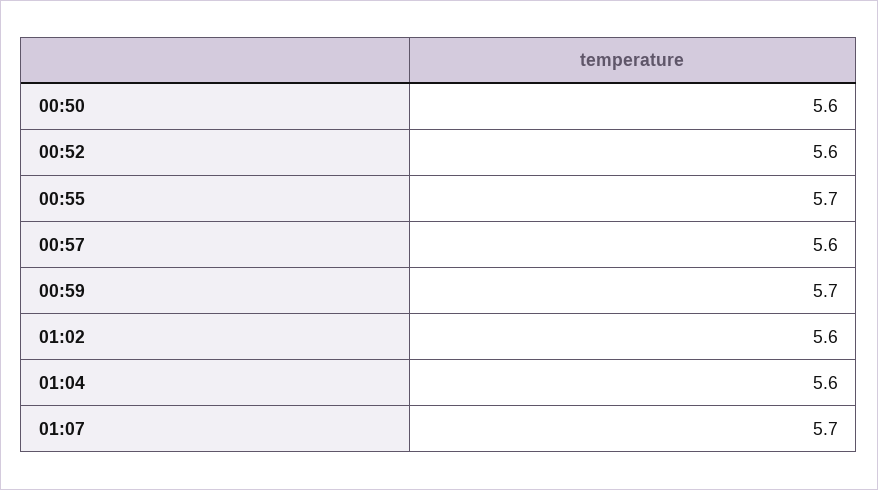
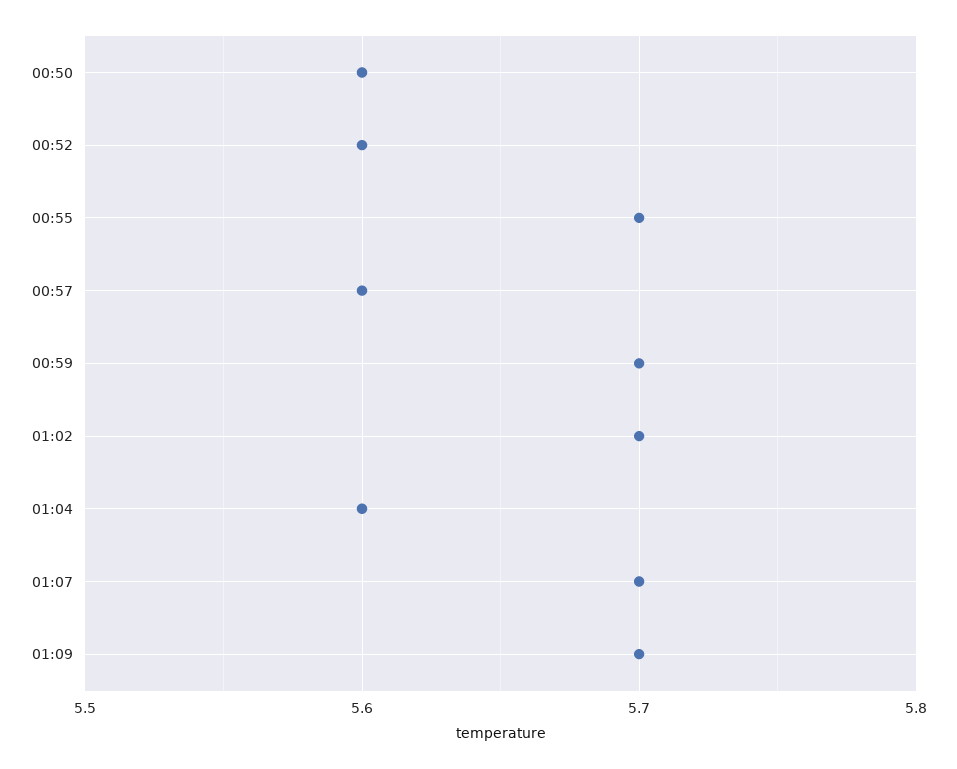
01:02: 5.6 -> 5.7
01:09: none -> 5.7

